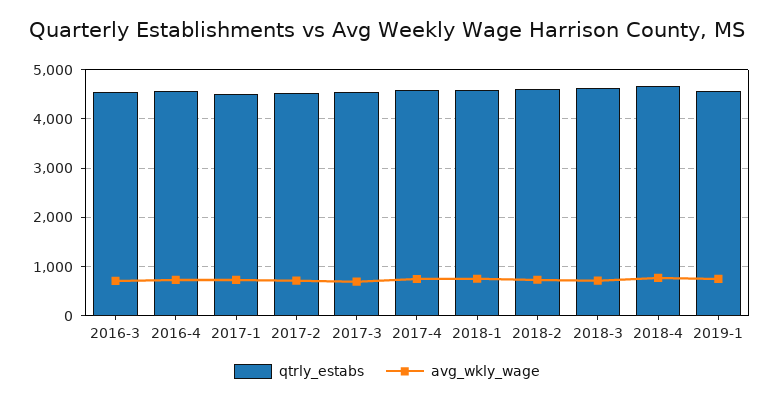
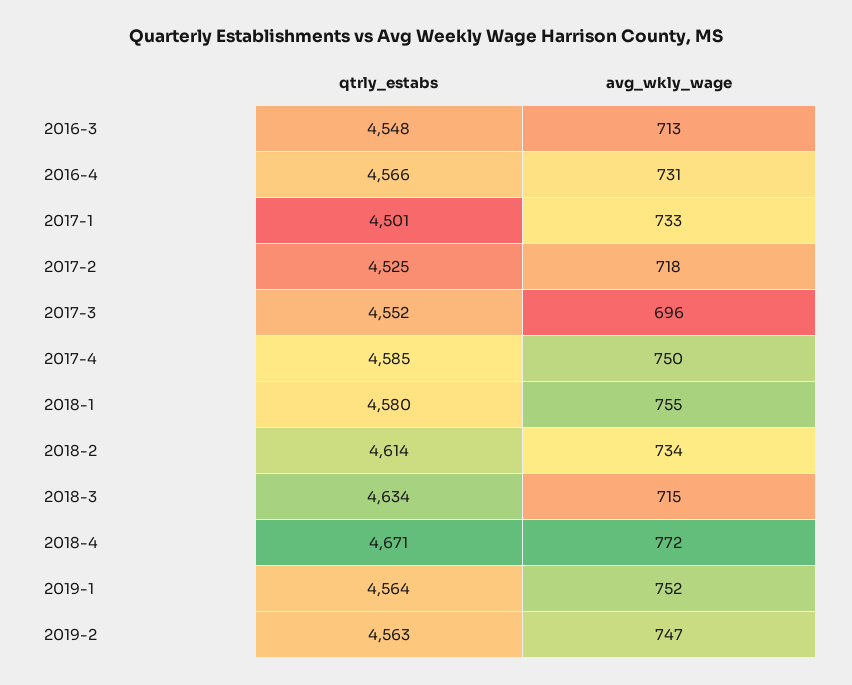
qtrly_estabs, 2019-2: none -> 4563
avg_wkly_wage, 2019-2: none -> 747

